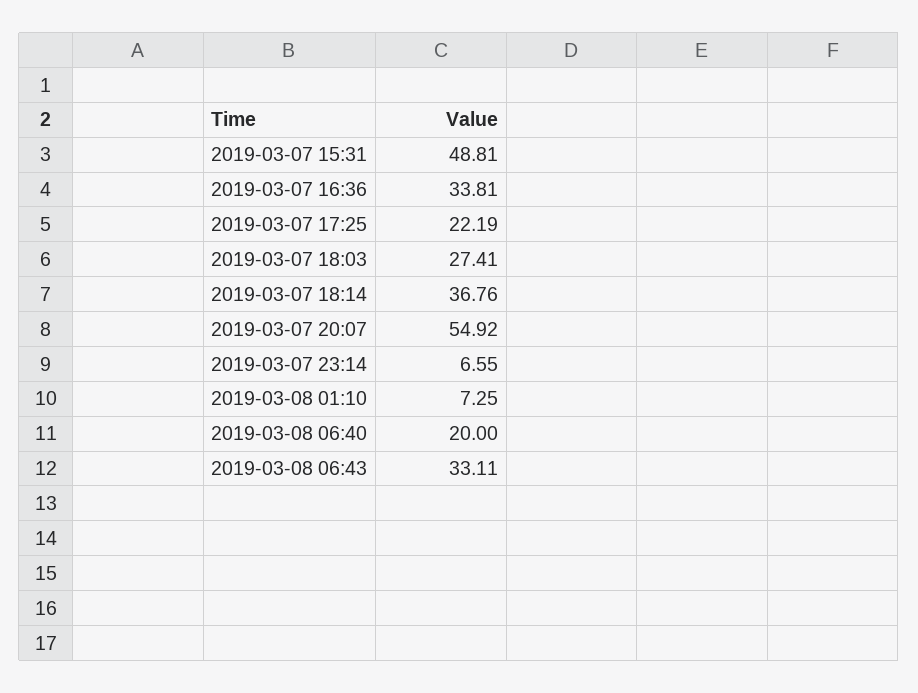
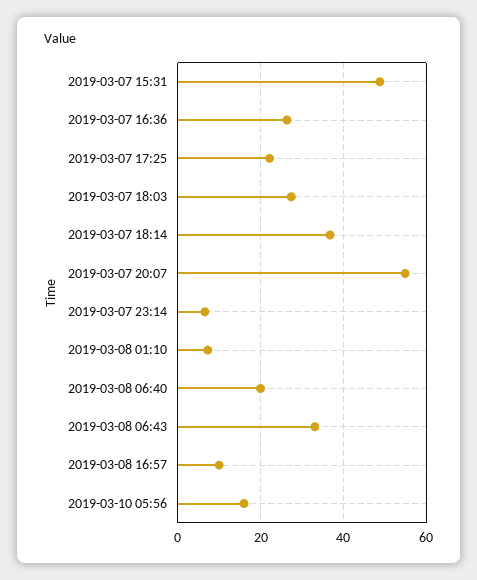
2019-03-07 16:36: 33.81 -> 26
2019-03-08 16:57: none -> 10
2019-03-10 05:56: none -> 16

